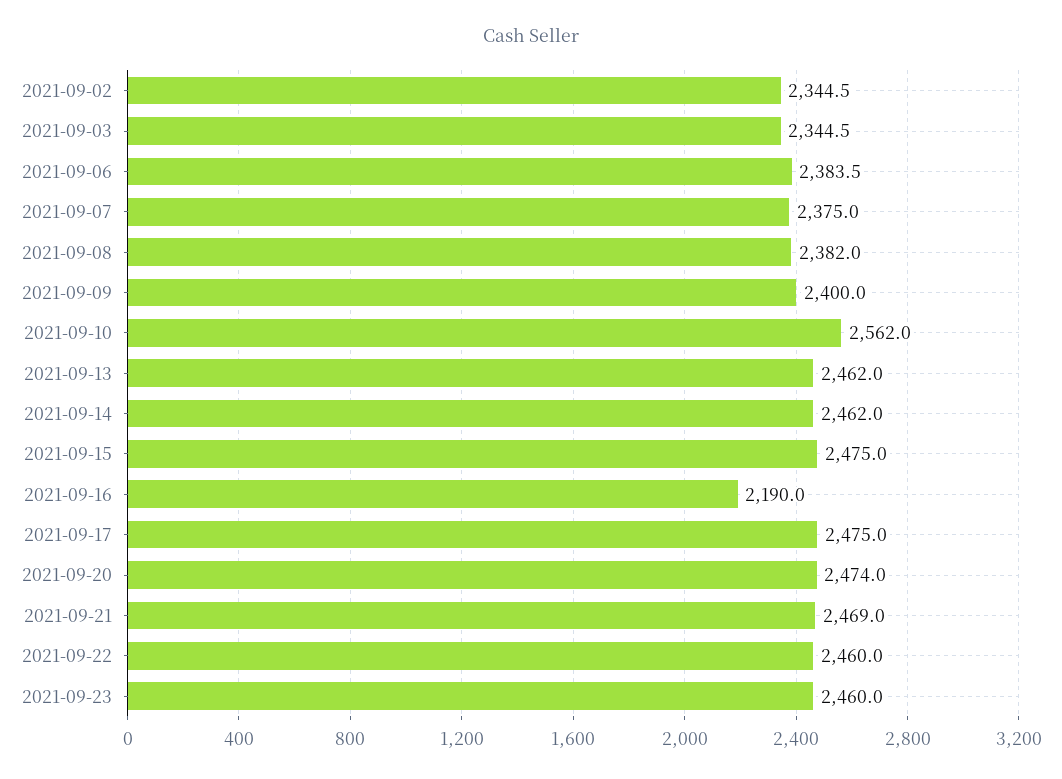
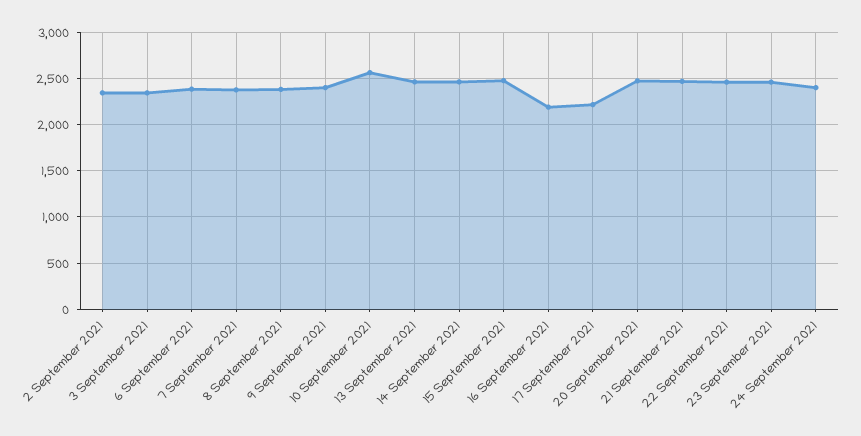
2021-09-17: 2475 -> 2200
24 September 2021: none -> 2400

